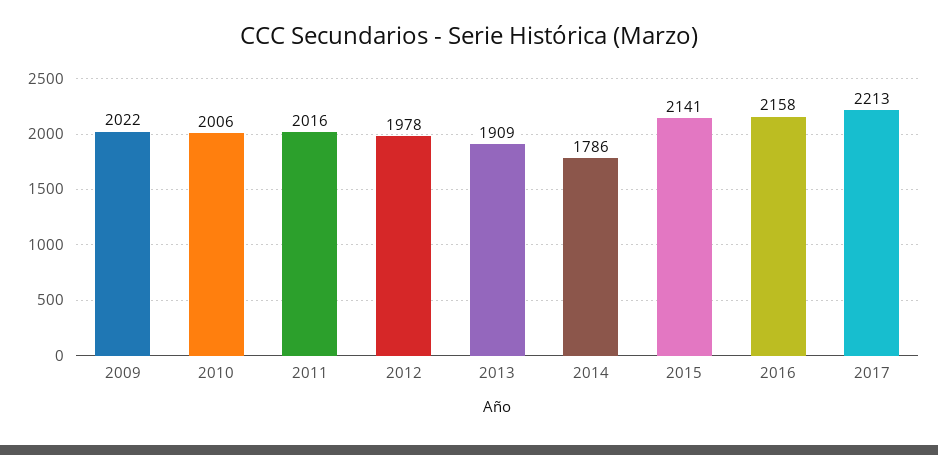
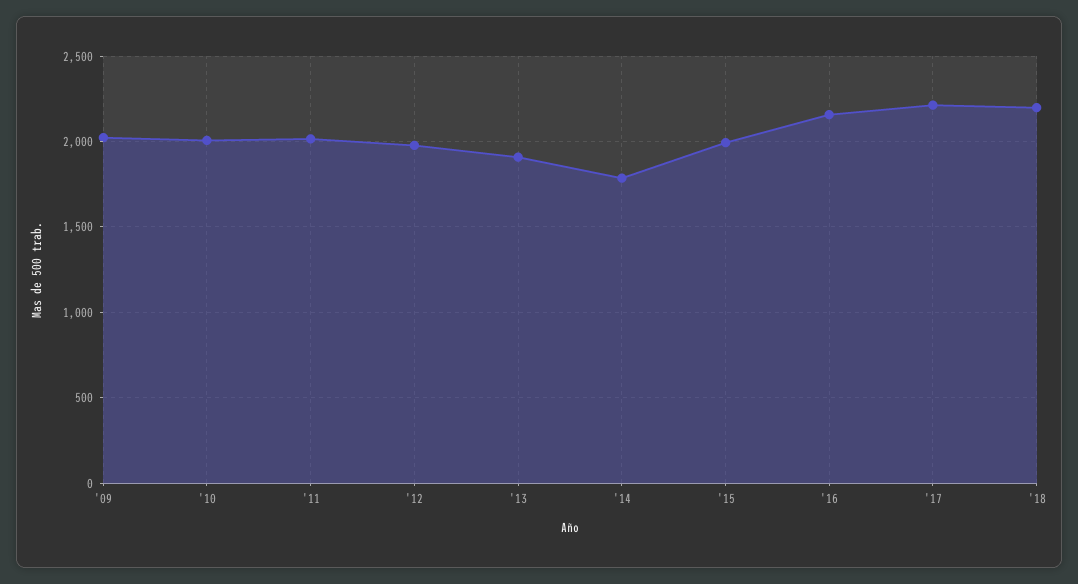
2015: 2141 -> 2000
'18: none -> 2200

